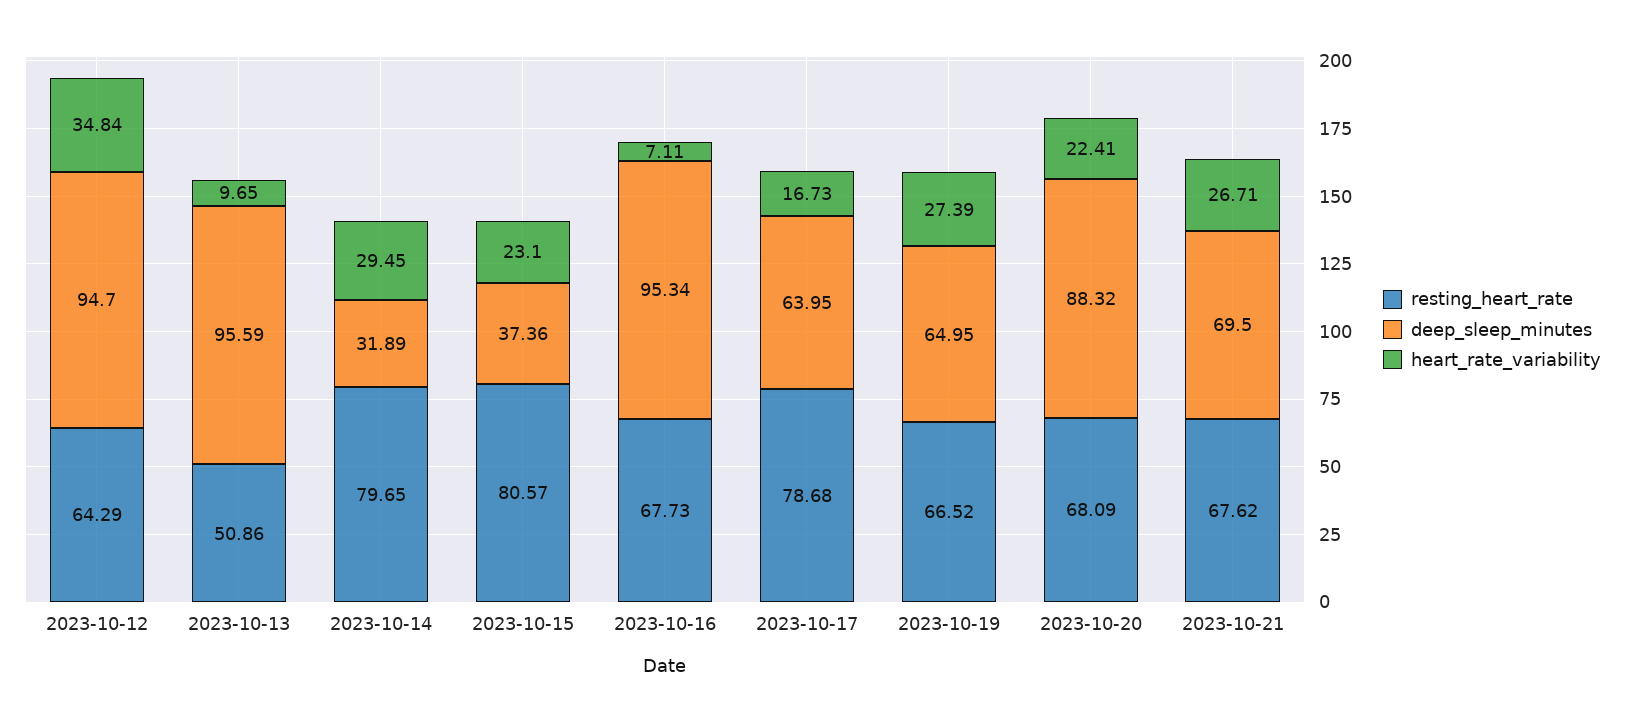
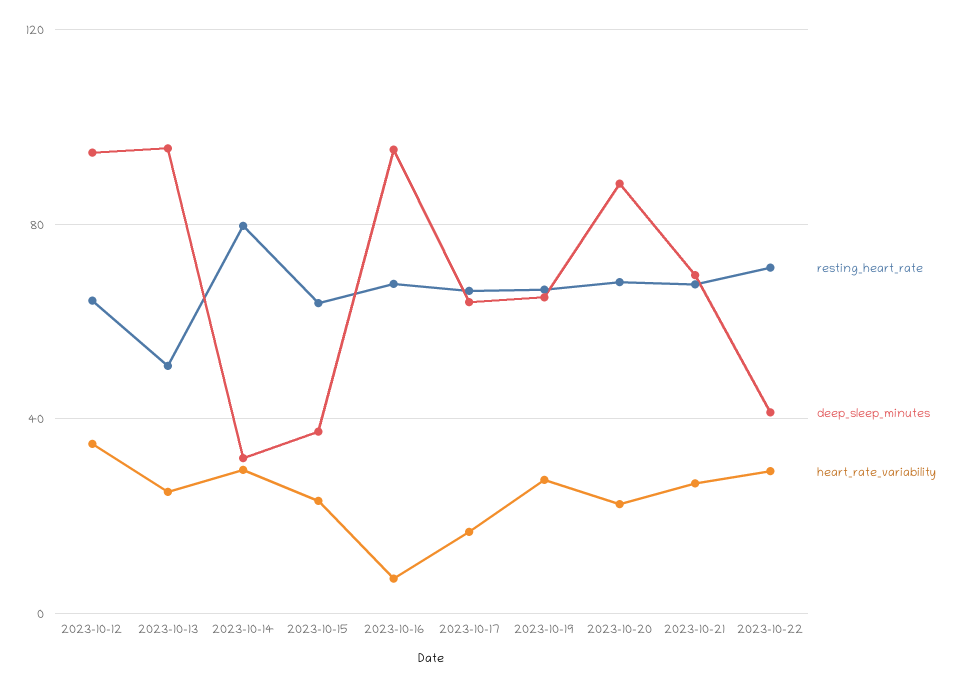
heart_rate_variability, 2023-10-13: 9.65 -> 25
resting_heart_rate, 2023-10-15: 80.57 -> 65
resting_heart_rate, 2023-10-17: 78.68 -> 65
resting_heart_rate, 2023-10-22: none -> 70
deep_sleep_minutes, 2023-10-22: none -> 40
heart_rate_variability, 2023-10-22: none -> 30

